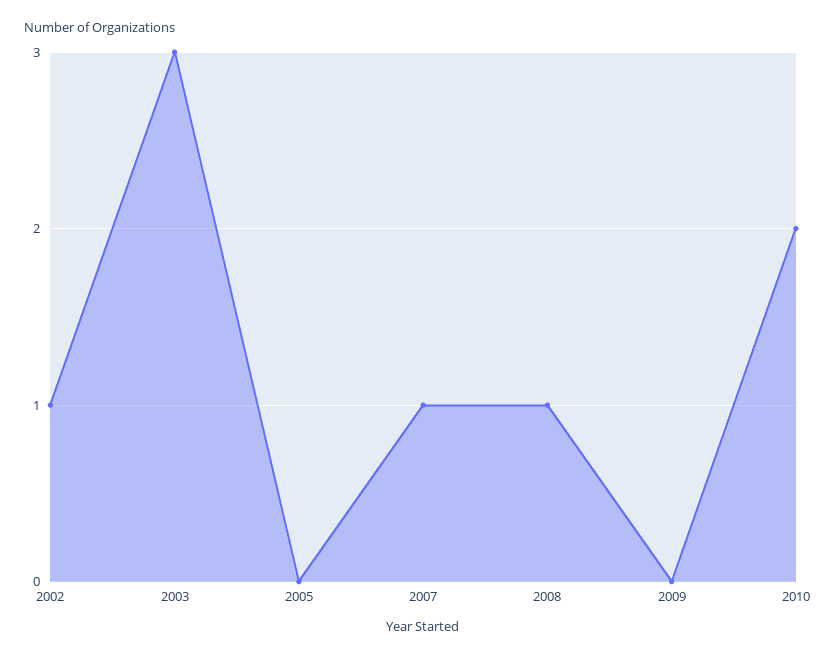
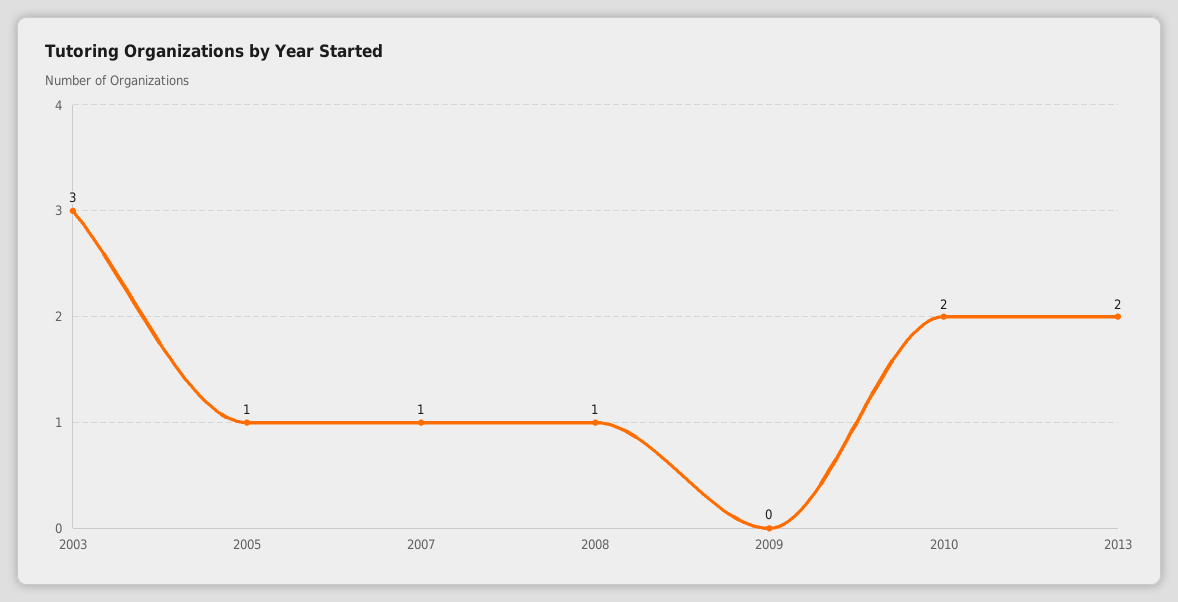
2002: 1 -> none
2005: 0 -> 1
2013: none -> 2

